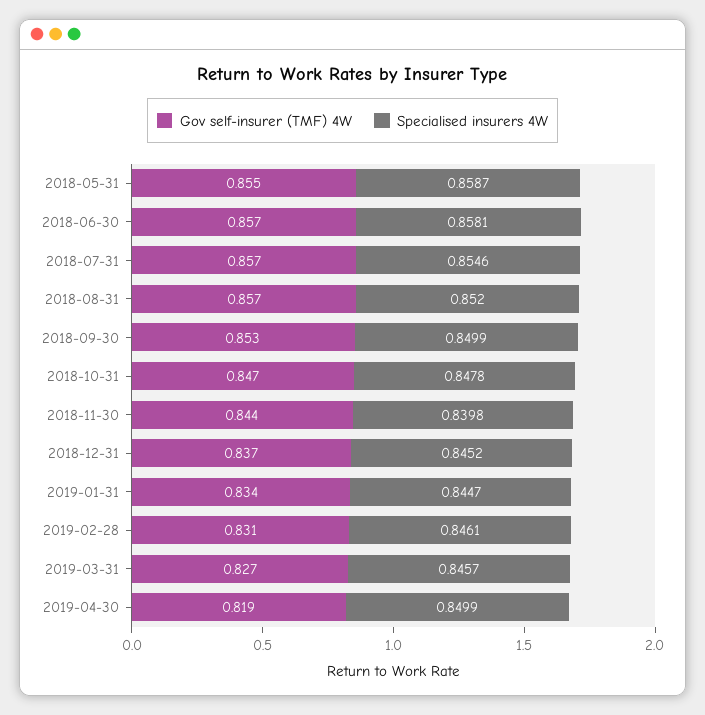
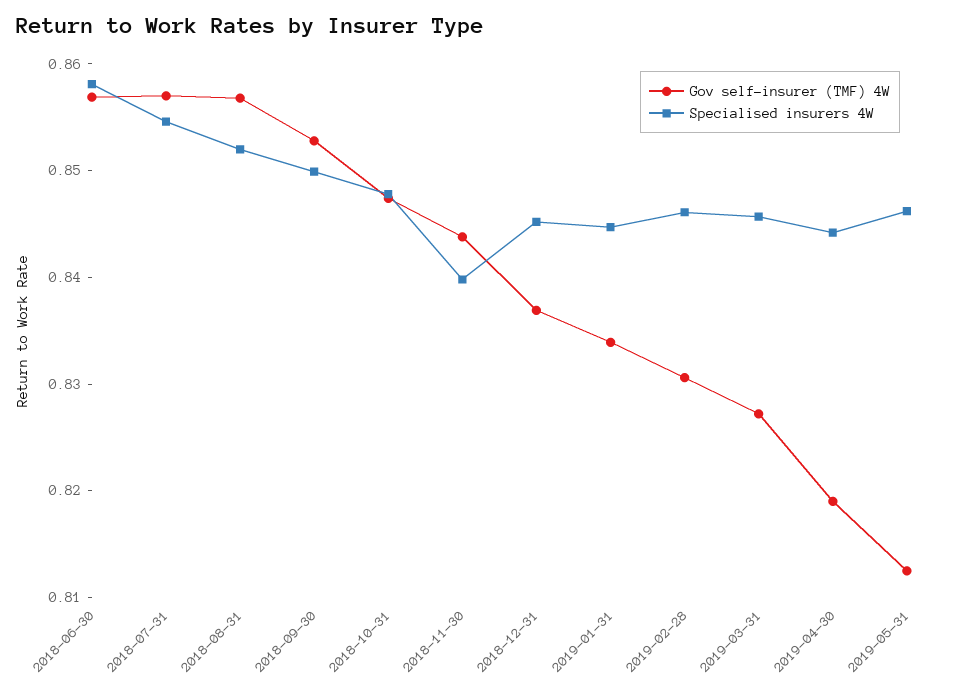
Gov self-insurer (TMF) 4W, 2018-05-31: 0.855 -> none
Specialised insurers 4W, 2018-05-31: 0.8587 -> none
Specialised insurers 4W, 2019-04-30: 0.8499 -> 0.844
Gov self-insurer (TMF) 4W, 2019-05-31: none -> 0.812
Specialised insurers 4W, 2019-05-31: none -> 0.846

